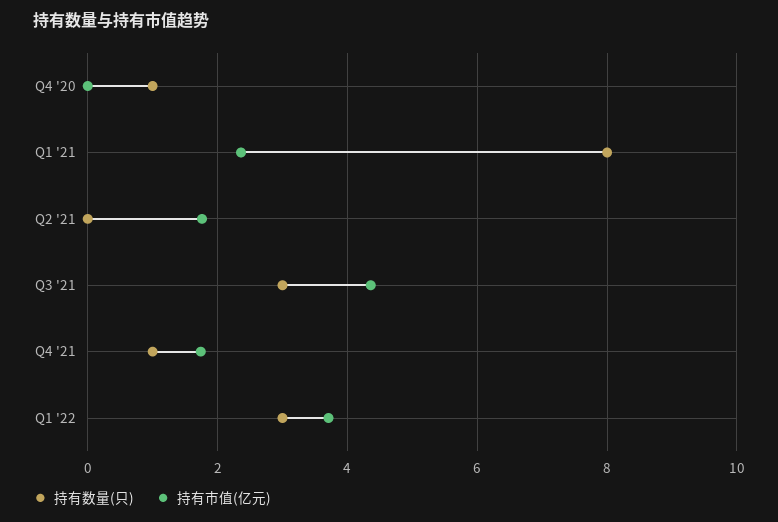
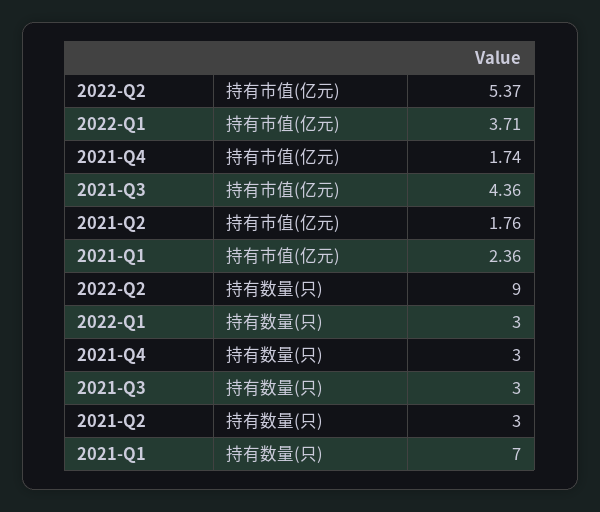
持有数量(只), Q4 '20: 1 -> none
持有市值(亿元), Q4 '20: 0 -> none
持有数量(只), Q1 '21: 8 -> 7
持有数量(只), Q2 '21: 0 -> 3
持有数量(只), Q4 '21: 1 -> 3
持有市值(亿元), 2022-Q2: none -> 5.37
持有数量(只), 2022-Q2: none -> 9

